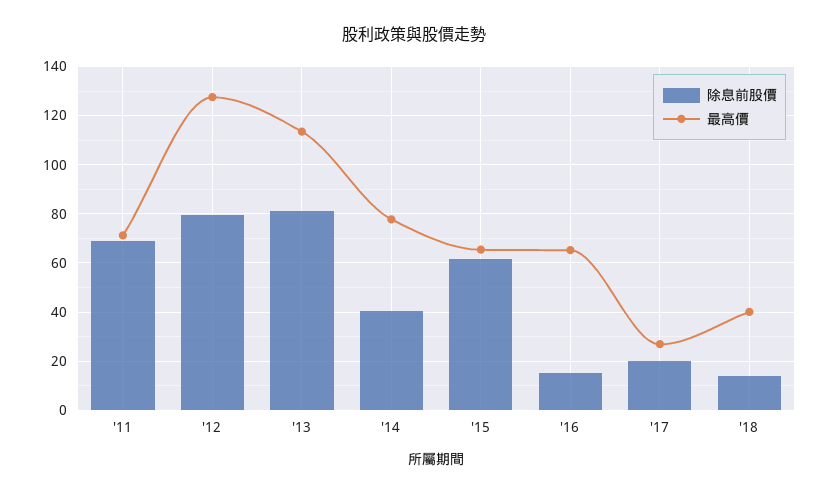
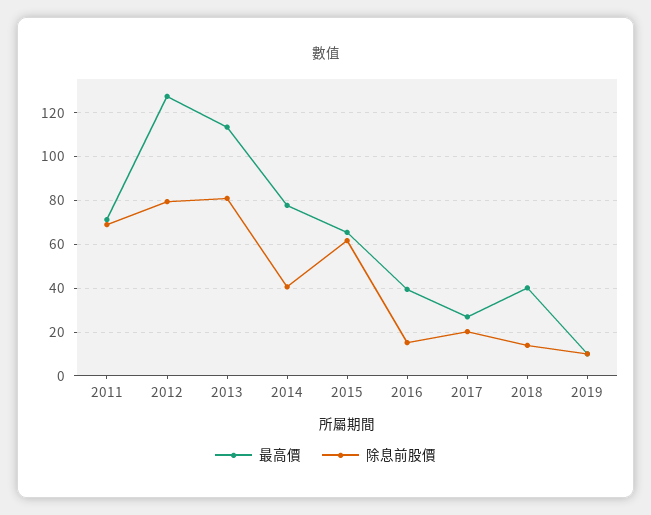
最高價, '16: 65 -> 40
最高價, 2019: none -> 10
除息前股價, 2019: none -> 10

